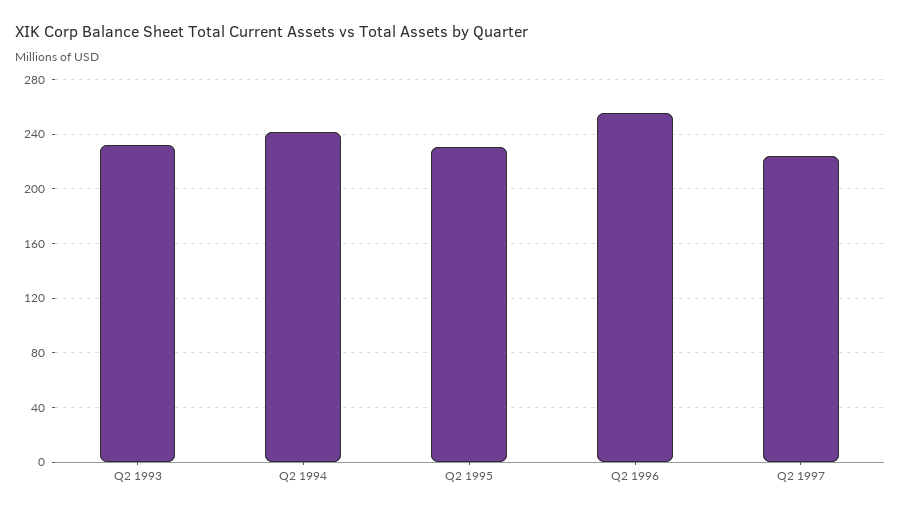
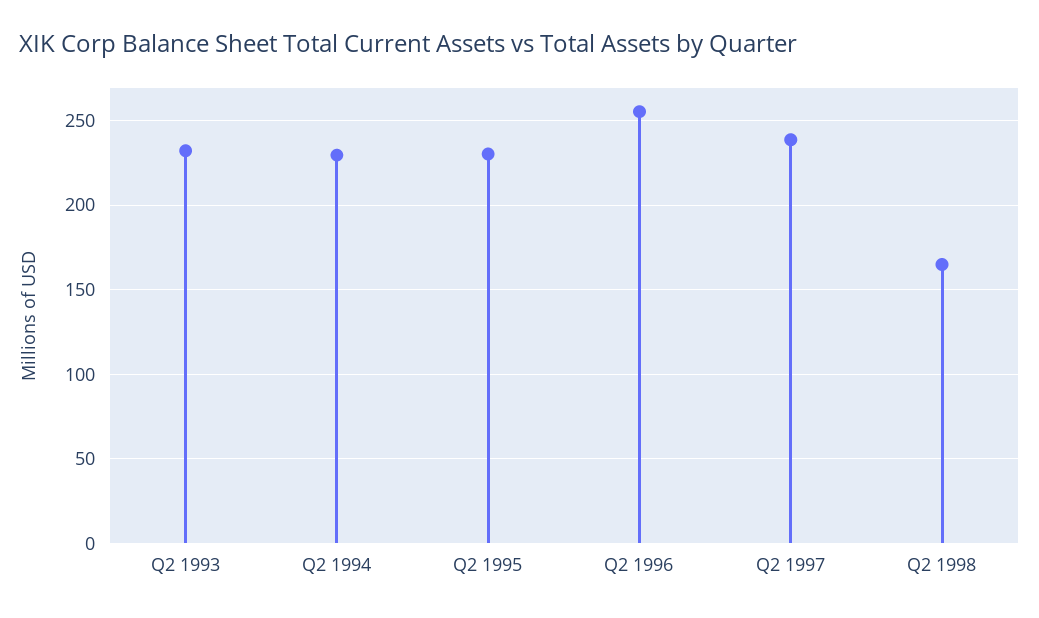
Q2 1994: 240 -> 230
Q2 1997: 225 -> 240
Q2 1998: none -> 165

